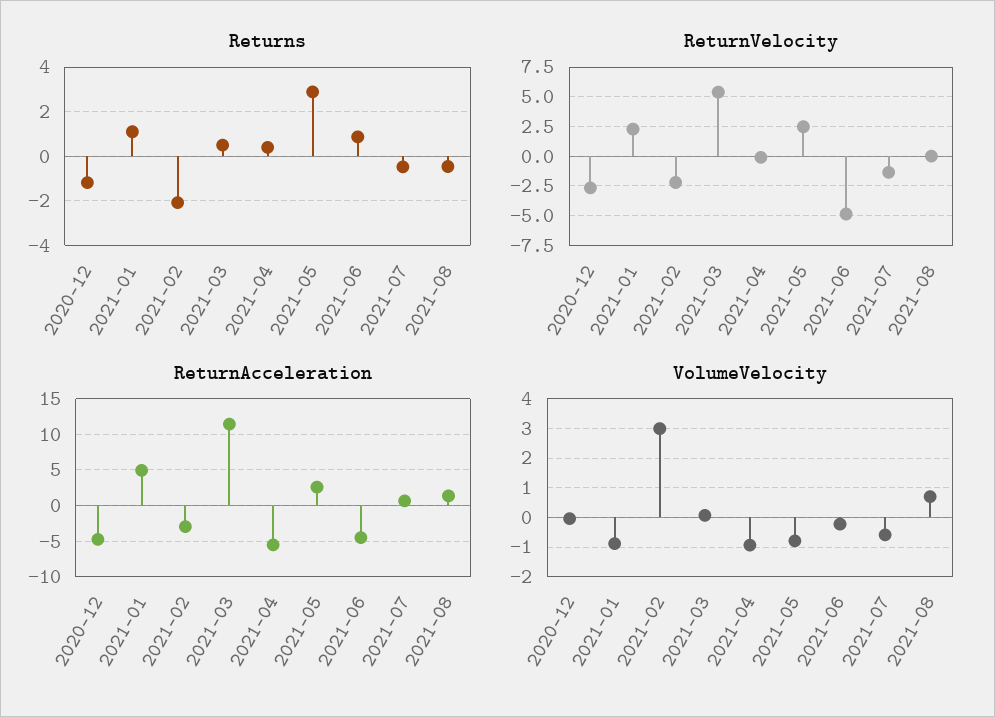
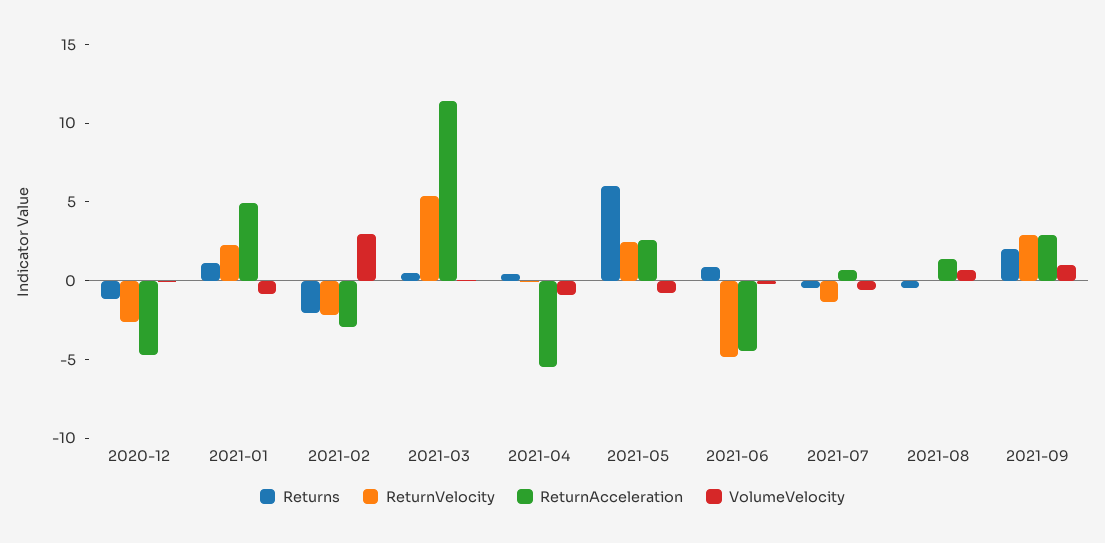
Returns, 2021-05: 3 -> 6
Returns, 2021-09: none -> 2
ReturnVelocity, 2021-09: none -> 3
ReturnAcceleration, 2021-09: none -> 3
VolumeVelocity, 2021-09: none -> 1

